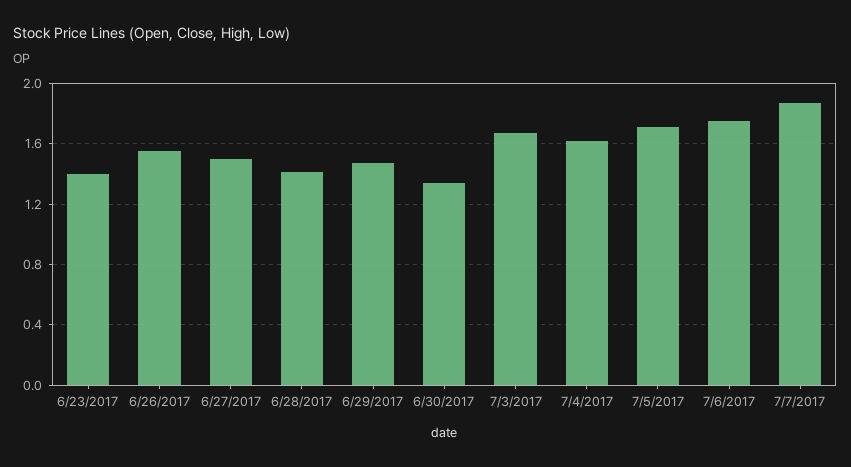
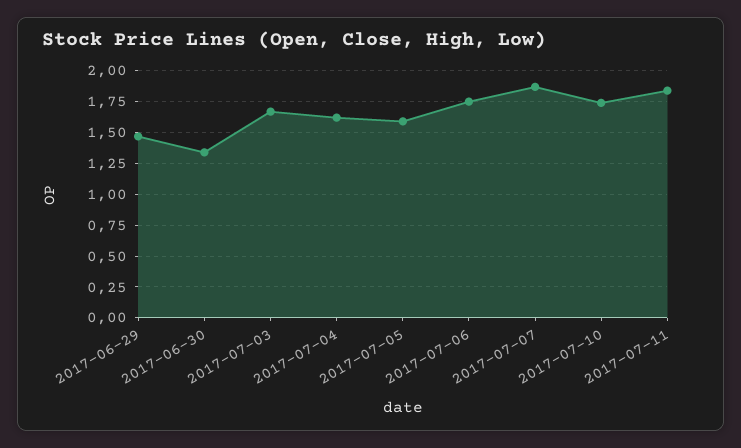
6/23/2017: 1.4 -> none
6/26/2017: 1.55 -> none
6/27/2017: 1.5 -> none
6/28/2017: 1.4 -> none
7/5/2017: 1.7 -> 1.6
2017-07-10: none -> 1.75
2017-07-11: none -> 1.85

